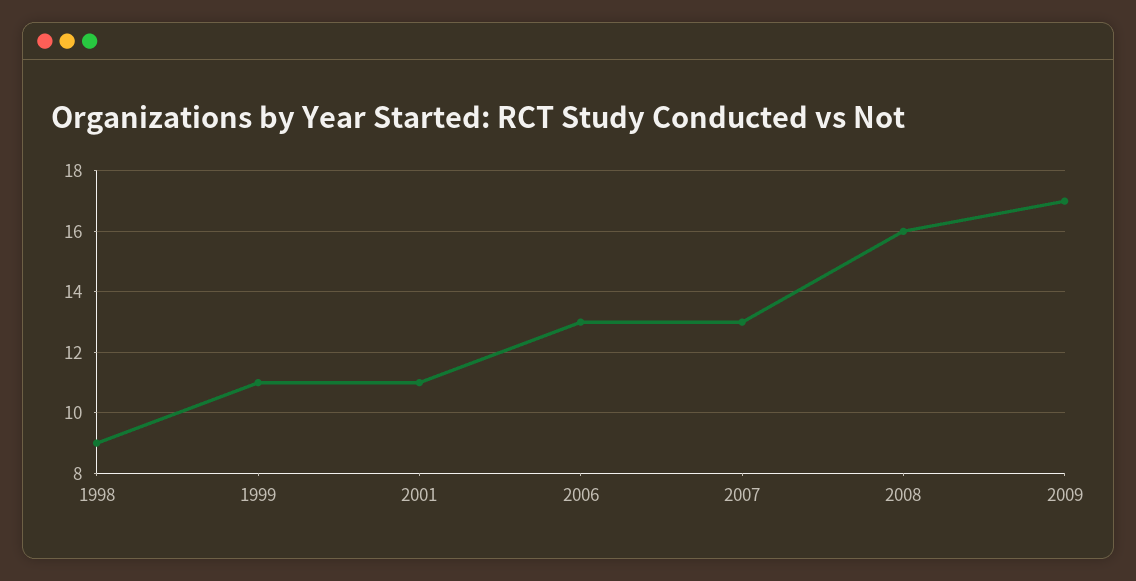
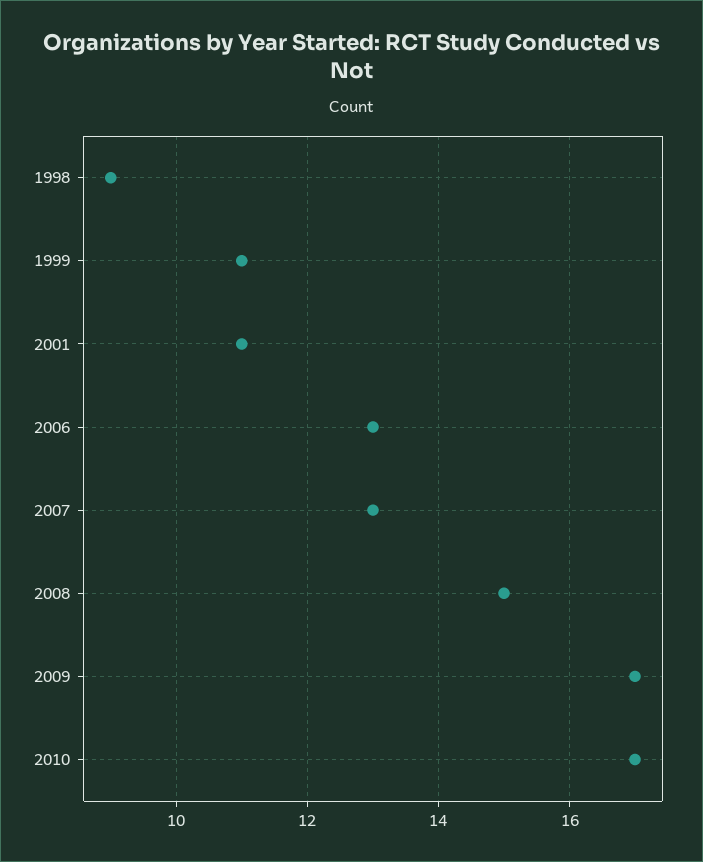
2008: 16 -> 15
2010: none -> 17

